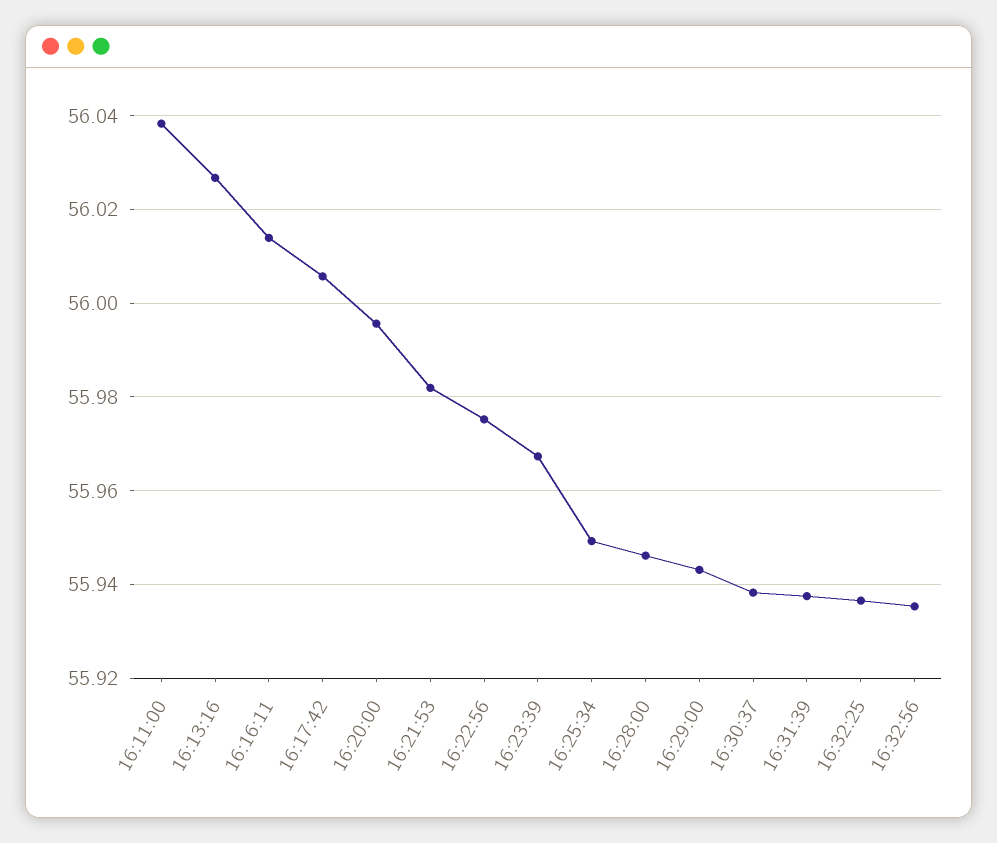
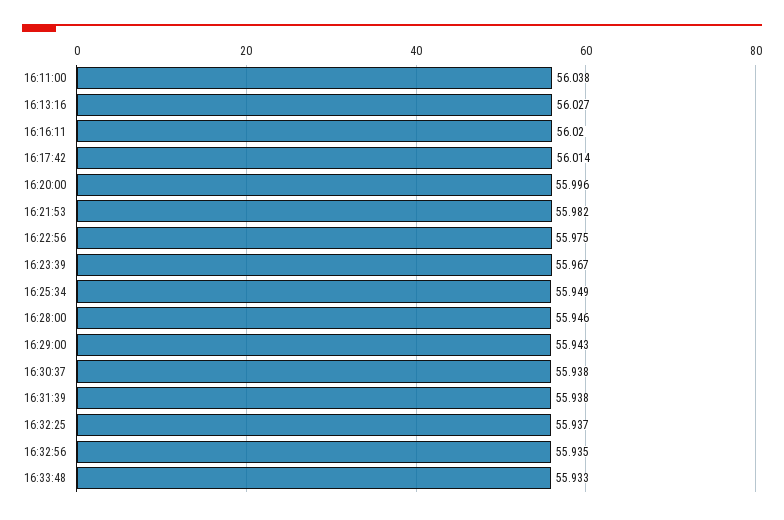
16:16:11: 56.014 -> 56.02
16:17:42: 56.006 -> 56.014
16:33:48: none -> 55.933

